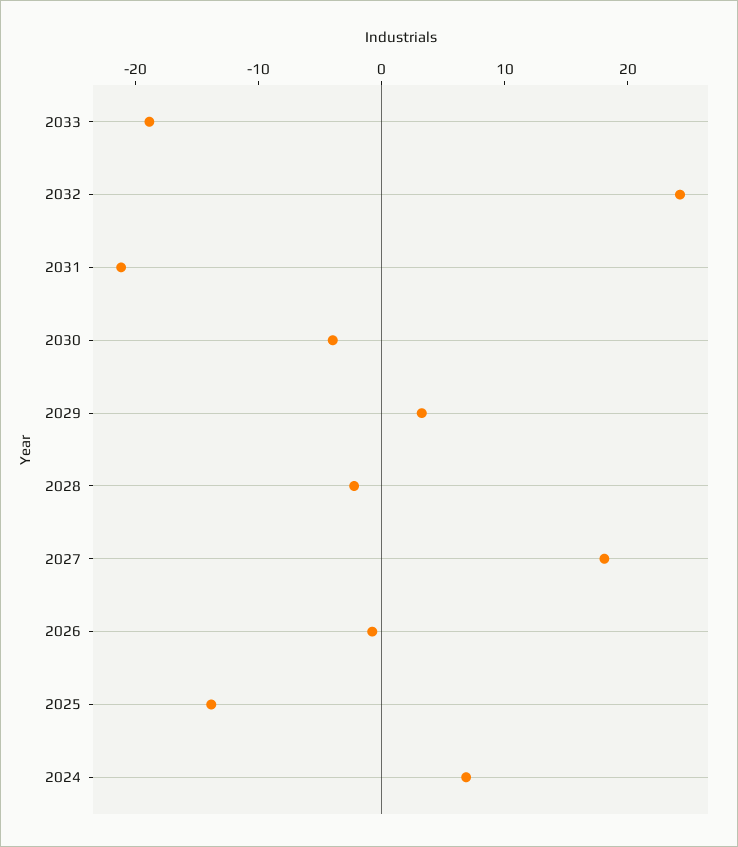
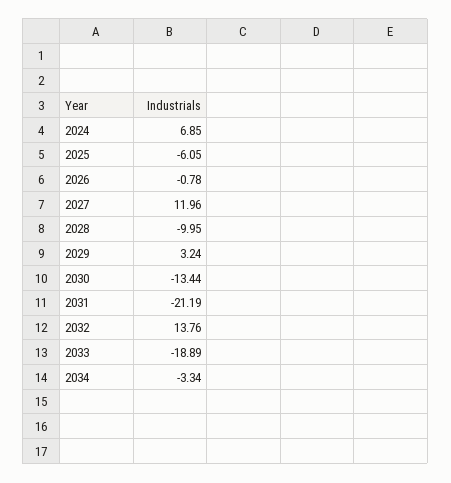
2032: 24 -> 13.76
2030: -4 -> -13.44
2028: -2 -> -9.95
2027: 18 -> 11.96
2025: -14 -> -6.05
2034: none -> -3.34

